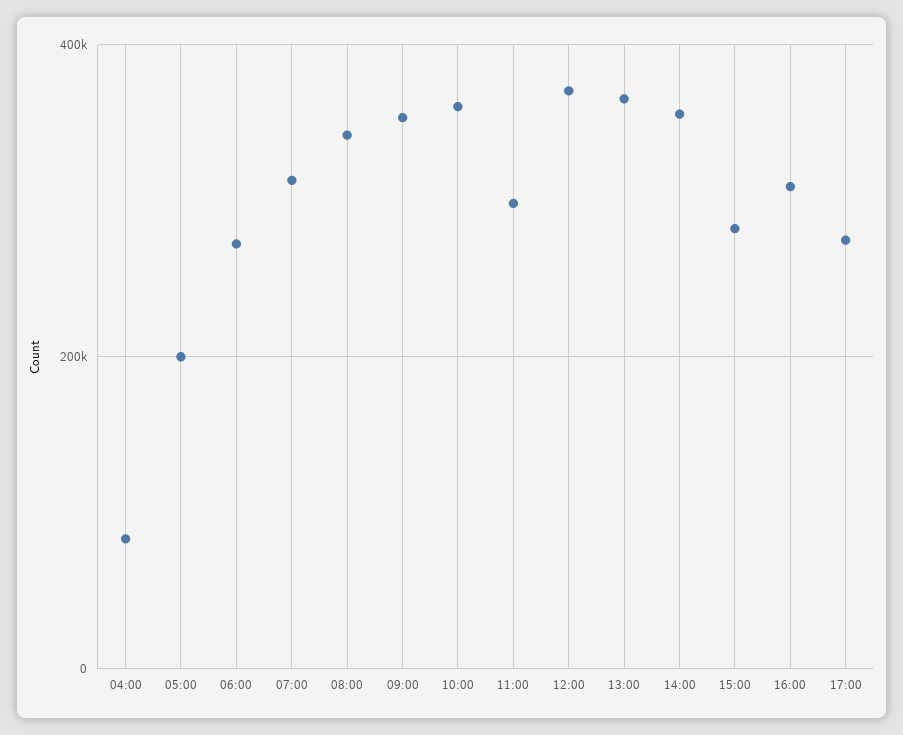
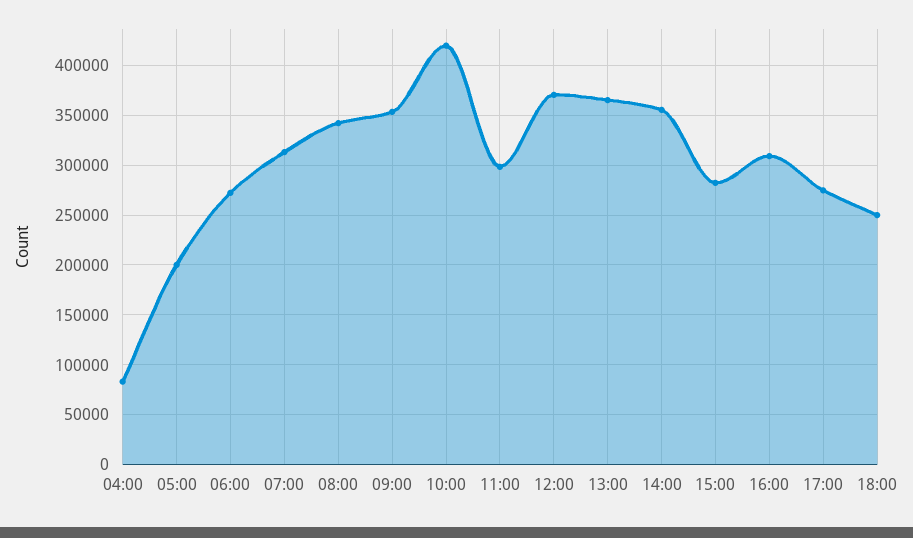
10:00: 360000 -> 420000
18:00: none -> 250000

